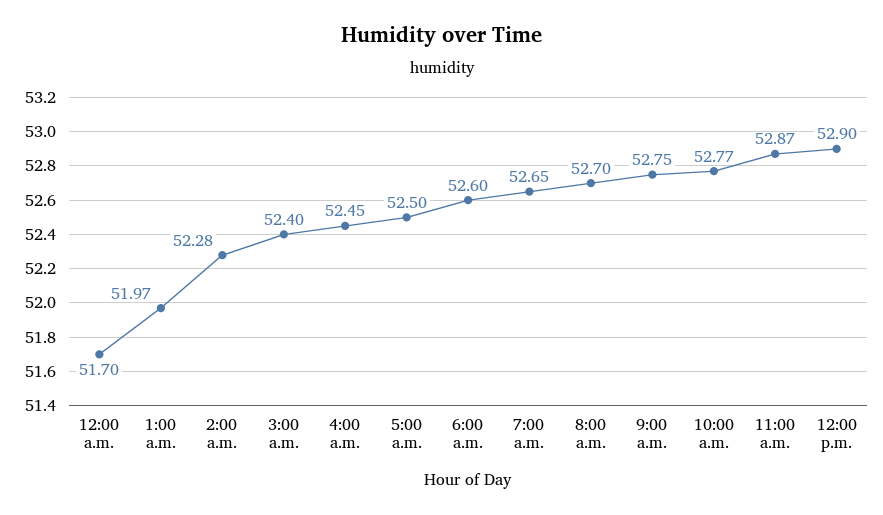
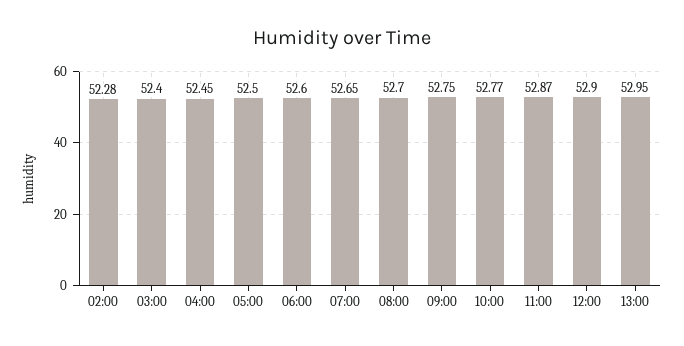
12:00 a.m.: 51.7 -> none
1:00 a.m.: 51.97 -> none
13:00: none -> 52.95

